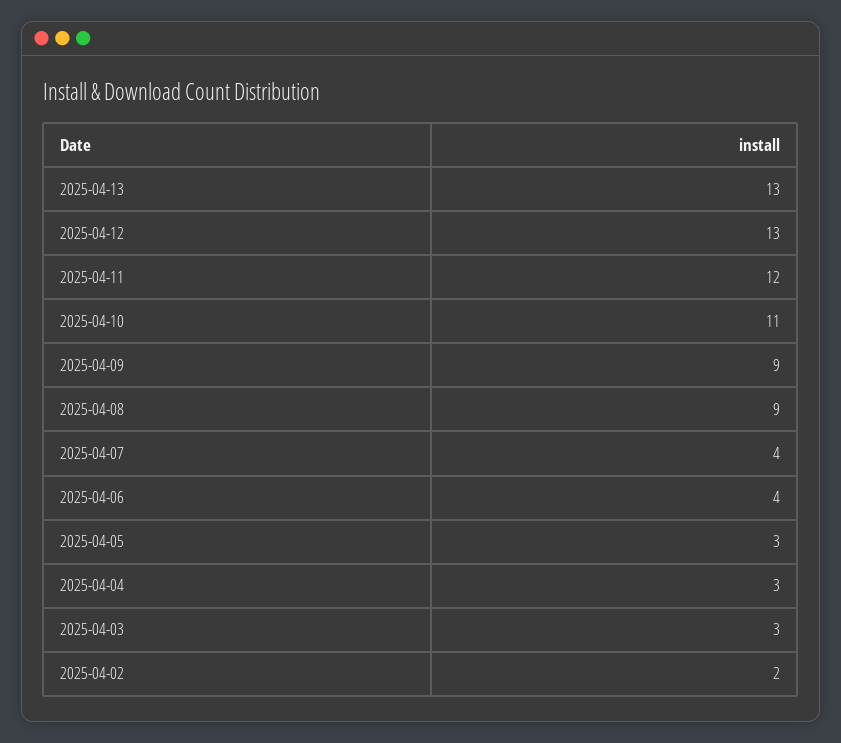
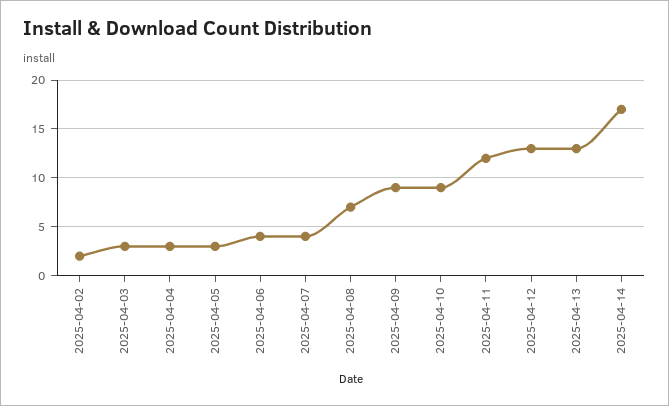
2025-04-10: 11 -> 9
2025-04-08: 9 -> 7
2025-04-14: none -> 17

